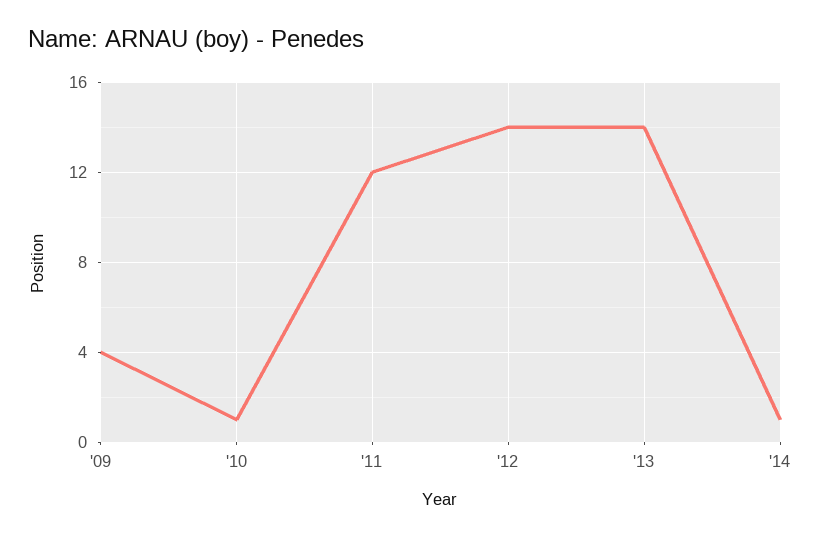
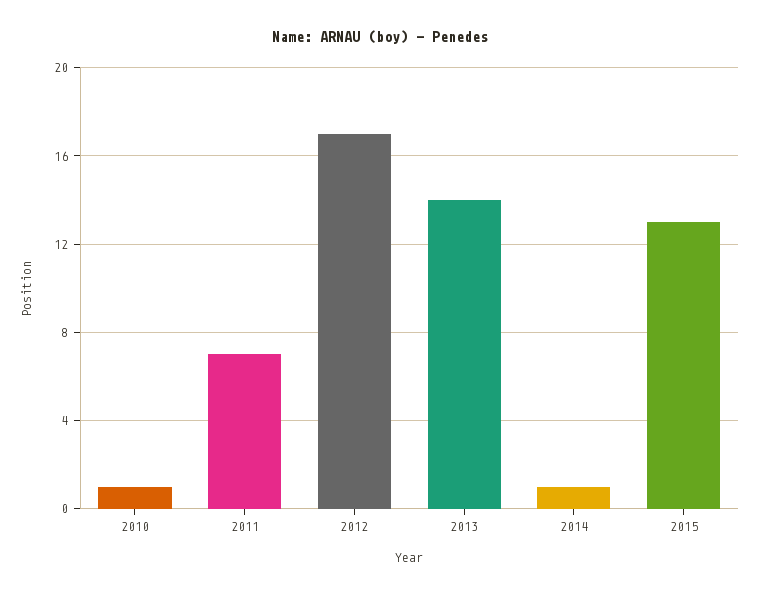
'09: 4 -> none
'11: 12 -> 7
'12: 14 -> 17
2015: none -> 13

